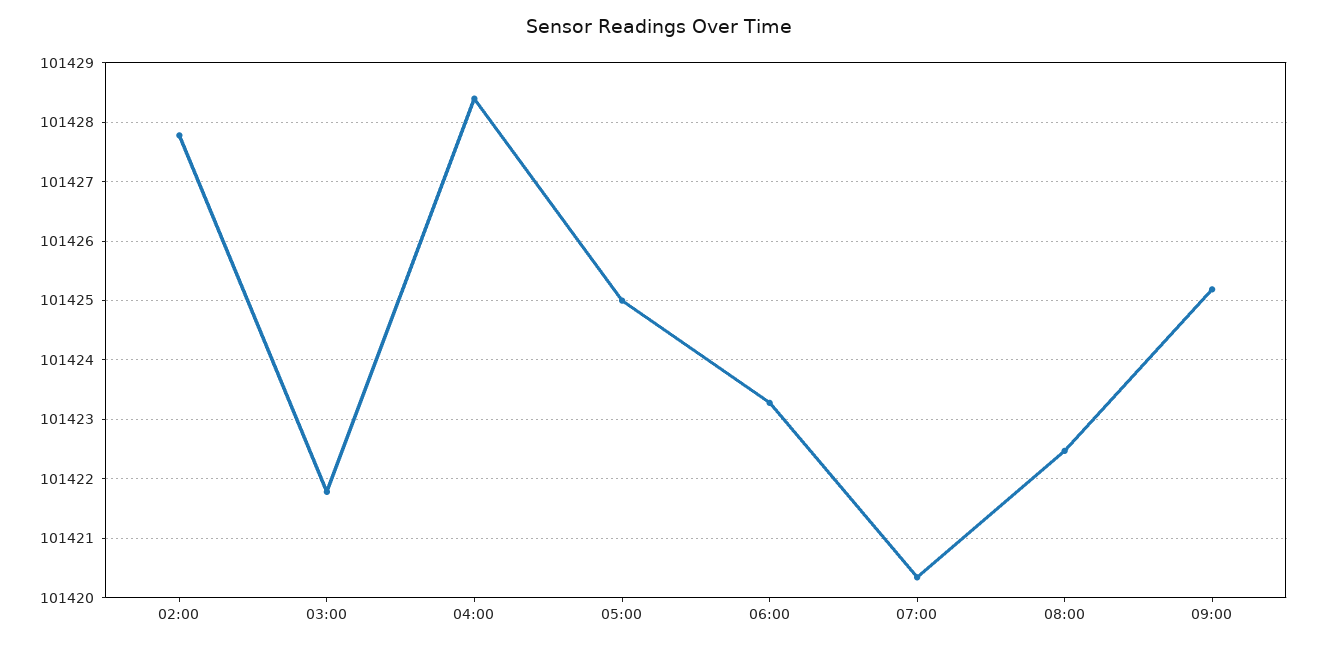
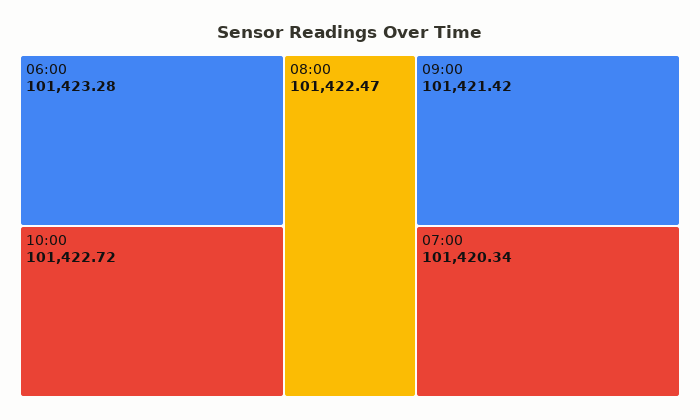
02:00: 101427.8 -> none
03:00: 101421.8 -> none
04:00: 101428.4 -> none
05:00: 101425 -> none
09:00: 101425.2 -> 101421.42
10:00: none -> 101422.72

